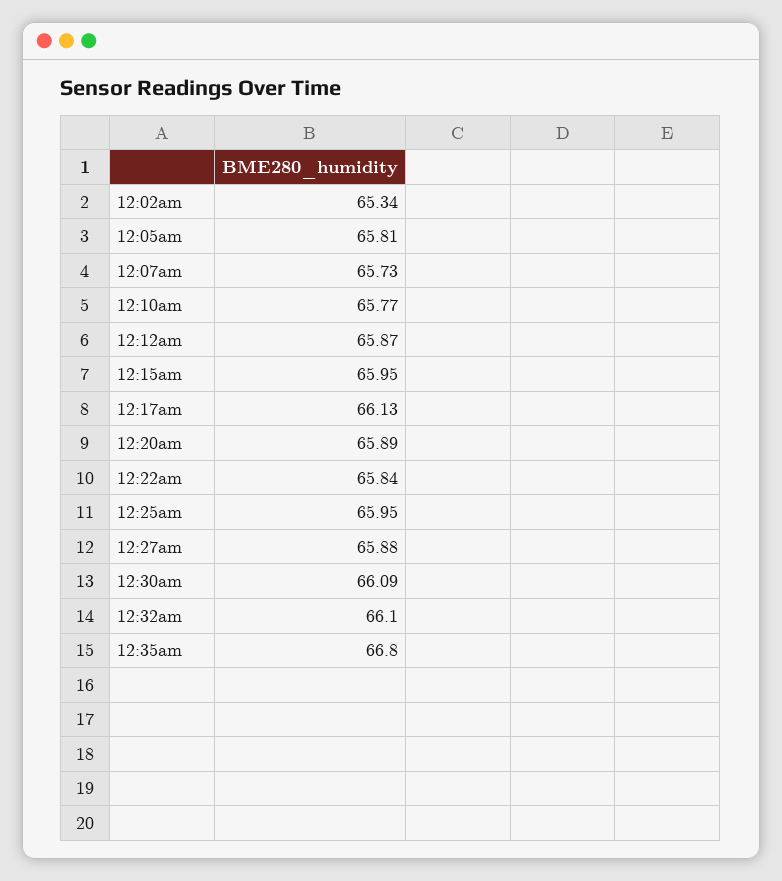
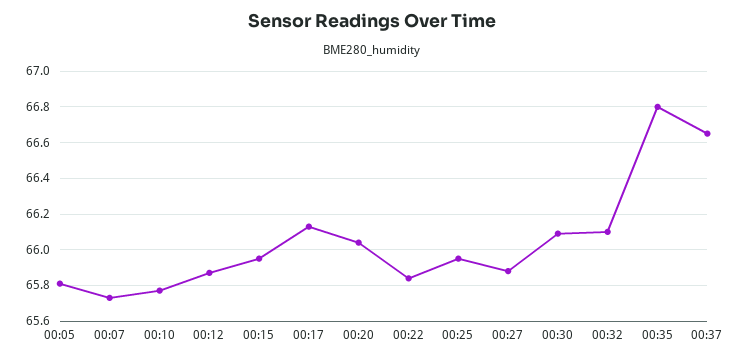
12:02am: 65.34 -> none
12:20am: 65.89 -> 66.05
00:37: none -> 66.65

